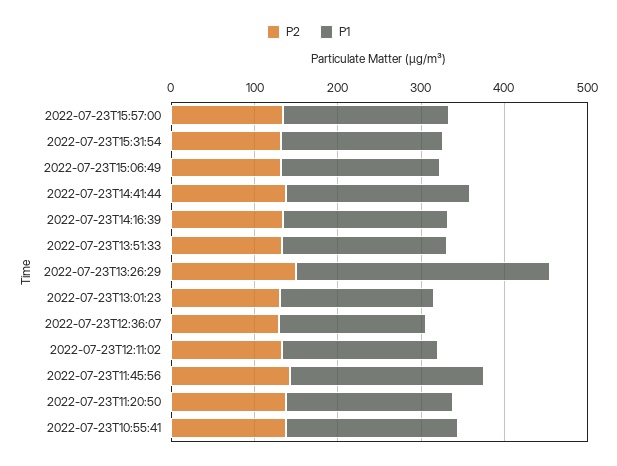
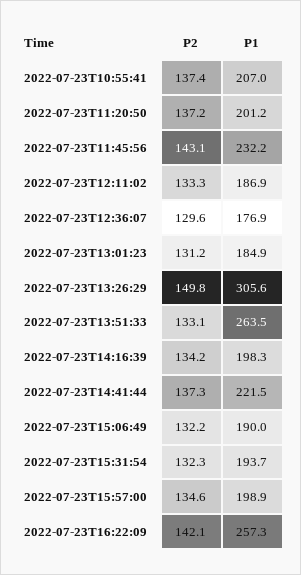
P1, 2022-07-23T13:51:33: 200 -> 263.5
P2, 2022-07-23T16:22:09: none -> 142.1
P1, 2022-07-23T16:22:09: none -> 257.3

